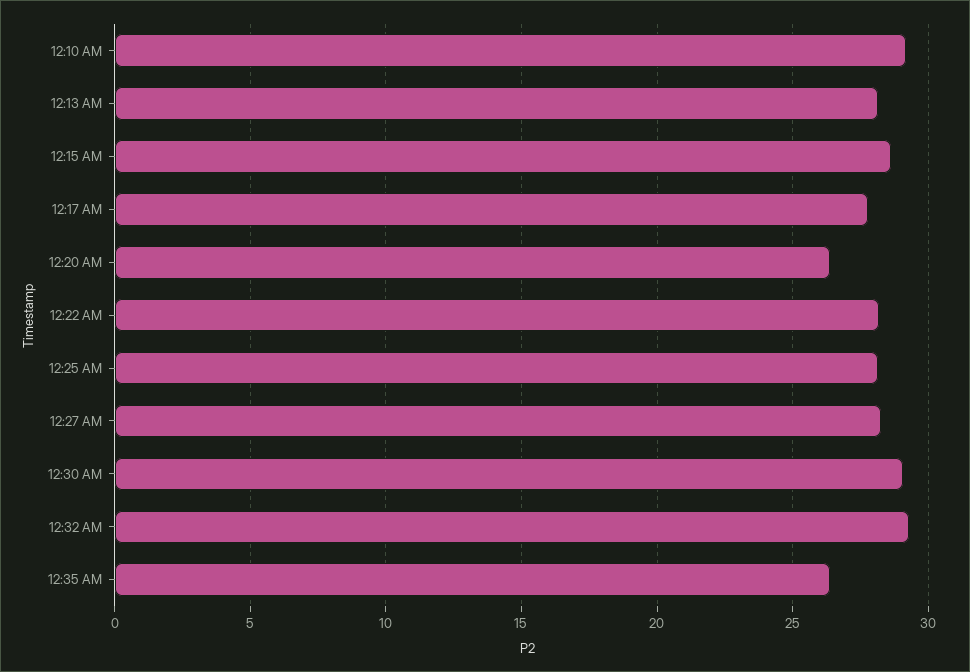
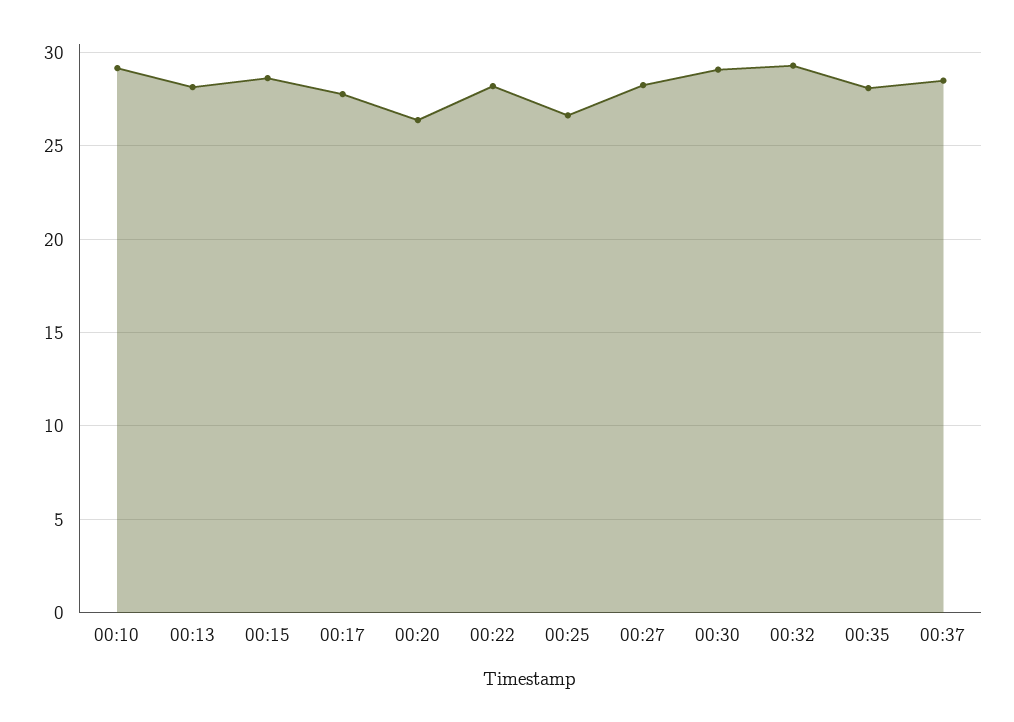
12:25 AM: 28 -> 26.5
12:35 AM: 26.5 -> 28
00:37: none -> 28.5

